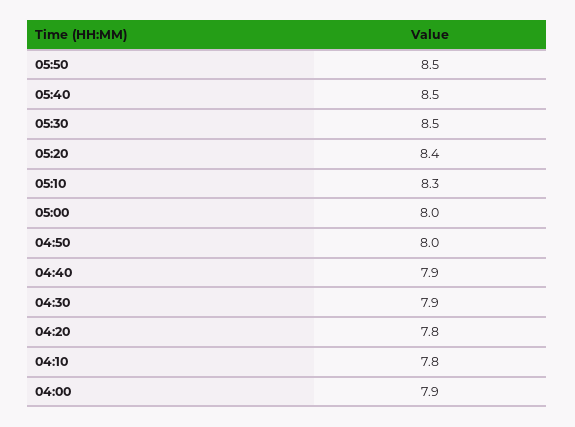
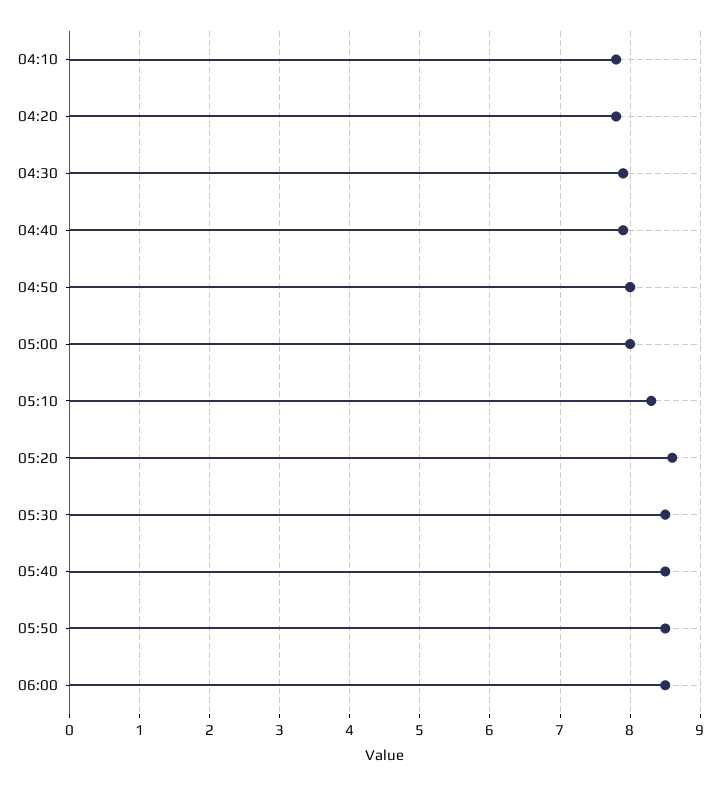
05:20: 8.4 -> 8.6
04:00: 7.9 -> none
06:00: none -> 8.5

